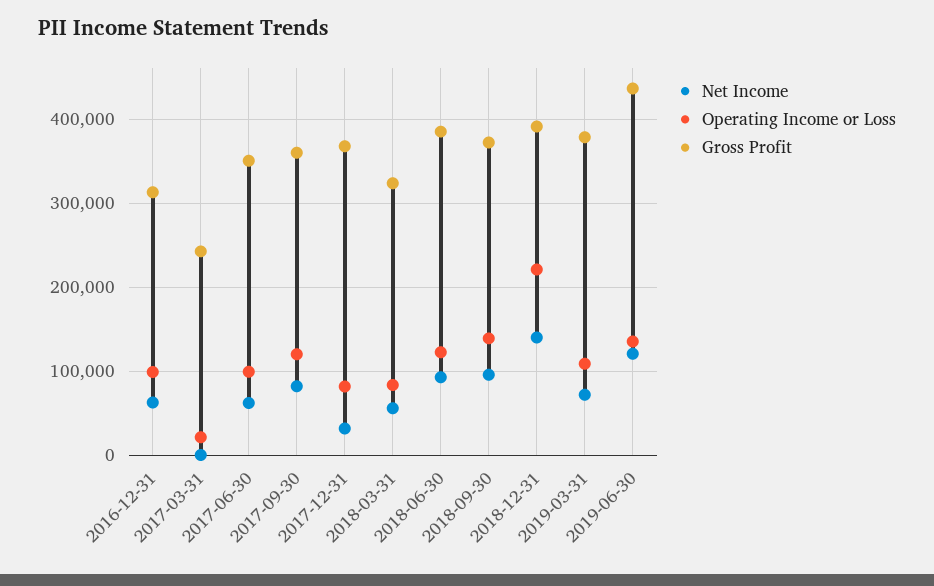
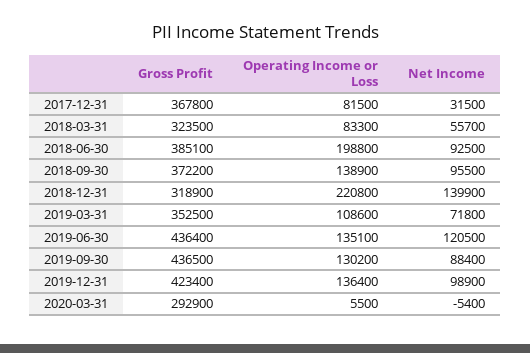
Net Income, 2016-12-31: 60000 -> none
Operating Income or Loss, 2016-12-31: 100000 -> none
Gross Profit, 2016-12-31: 310000 -> none
Net Income, 2017-03-31: 0 -> none
Operating Income or Loss, 2017-03-31: 20000 -> none
Gross Profit, 2017-03-31: 240000 -> none
Net Income, 2017-06-30: 60000 -> none
Operating Income or Loss, 2017-06-30: 100000 -> none
Gross Profit, 2017-06-30: 350000 -> none
Net Income, 2017-09-30: 80000 -> none
Operating Income or Loss, 2017-09-30: 120000 -> none
Gross Profit, 2017-09-30: 360000 -> none
Operating Income or Loss, 2018-06-30: 120000 -> 198800
Gross Profit, 2018-12-31: 390000 -> 318900
Gross Profit, 2019-03-31: 380000 -> 352500
Gross Profit, 2019-09-30: none -> 436500
Operating Income or Loss, 2019-09-30: none -> 130200
Net Income, 2019-09-30: none -> 88400
Gross Profit, 2019-12-31: none -> 423400
Operating Income or Loss, 2019-12-31: none -> 136400
Net Income, 2019-12-31: none -> 98900
Gross Profit, 2020-03-31: none -> 292900
Operating Income or Loss, 2020-03-31: none -> 5500
Net Income, 2020-03-31: none -> -5400

